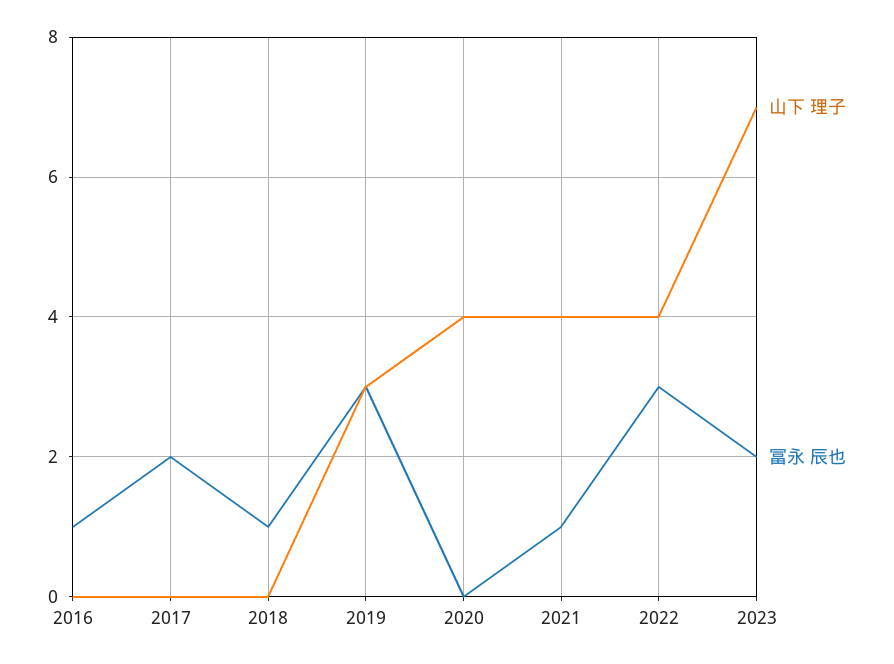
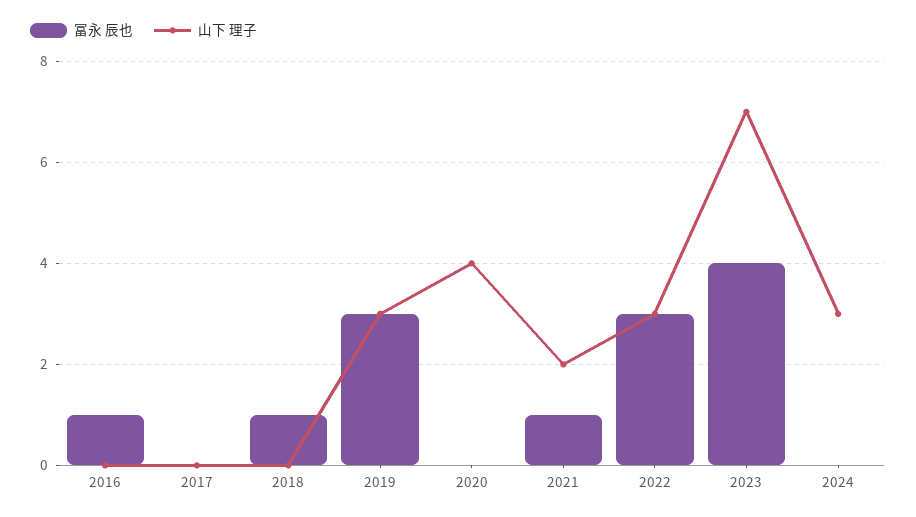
冨永 辰也, 2017: 2 -> 0
山下 理子, 2021: 4 -> 2
山下 理子, 2022: 4 -> 3
冨永 辰也, 2023: 2 -> 4
冨永 辰也, 2024: none -> 0
山下 理子, 2024: none -> 3

